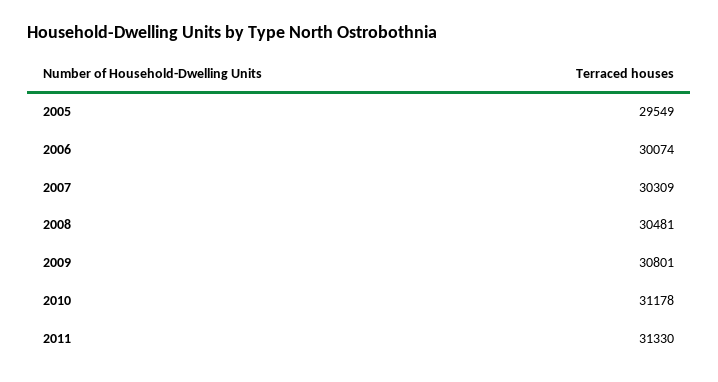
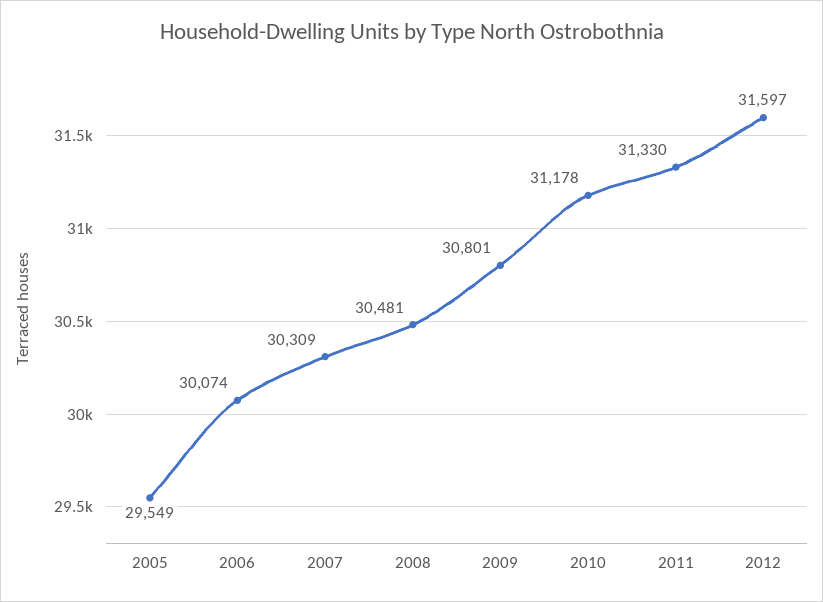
2012: none -> 31597

